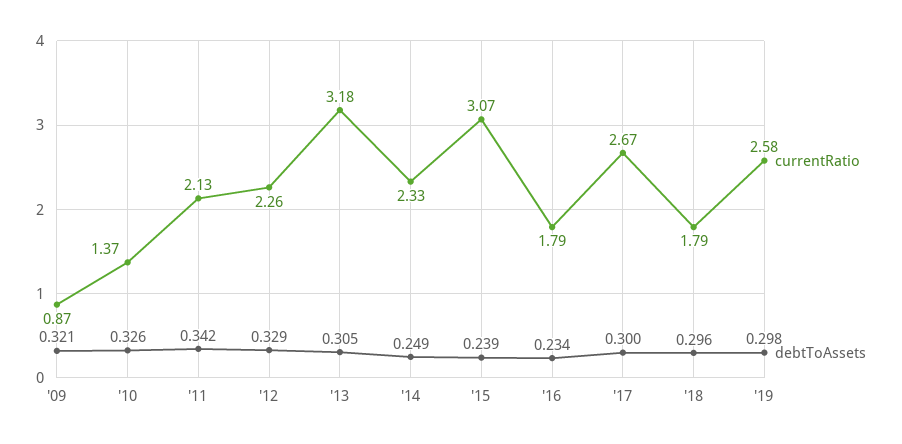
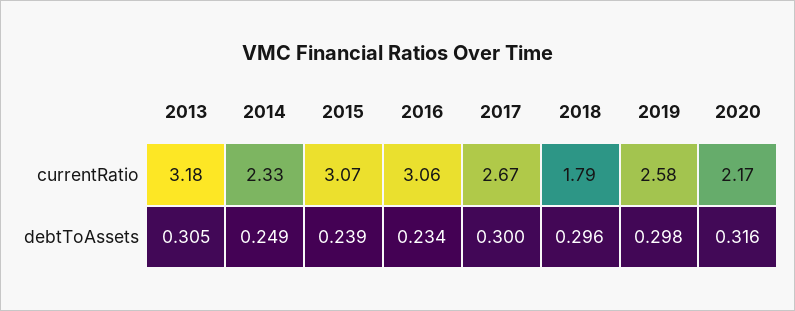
currentRatio, '09: 0.87 -> none
debtToAssets, '09: 0.321 -> none
currentRatio, '10: 1.37 -> none
debtToAssets, '10: 0.326 -> none
currentRatio, '11: 2.13 -> none
debtToAssets, '11: 0.342 -> none
currentRatio, '12: 2.26 -> none
debtToAssets, '12: 0.329 -> none
currentRatio, '16: 1.79 -> 3.06
currentRatio, 2020: none -> 2.17
debtToAssets, 2020: none -> 0.316

